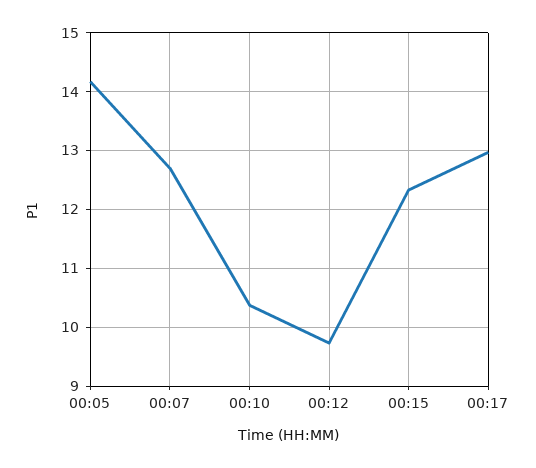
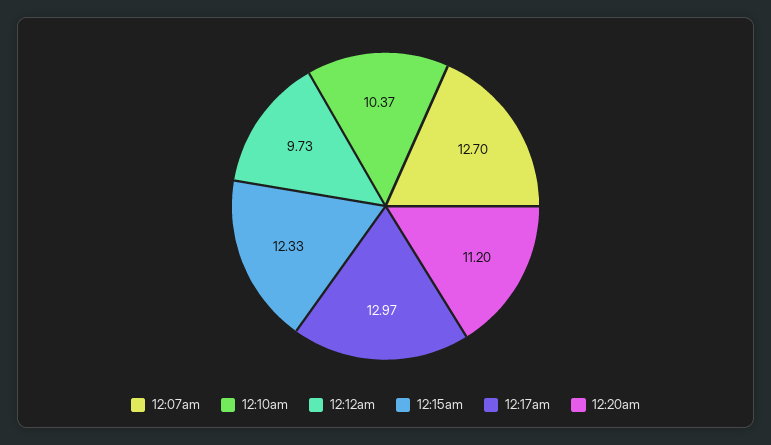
00:05: 14.2 -> none
12:20am: none -> 11.2

